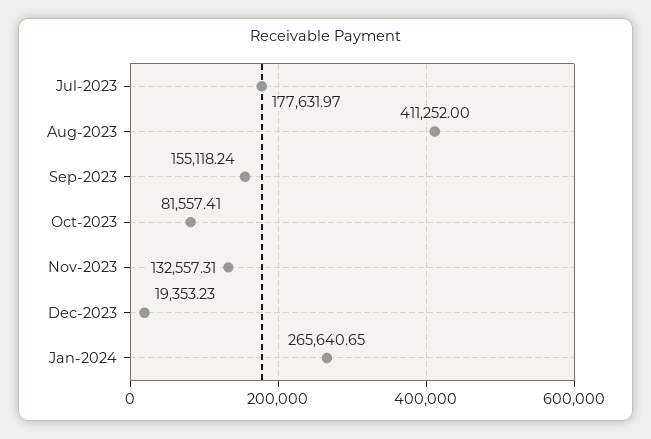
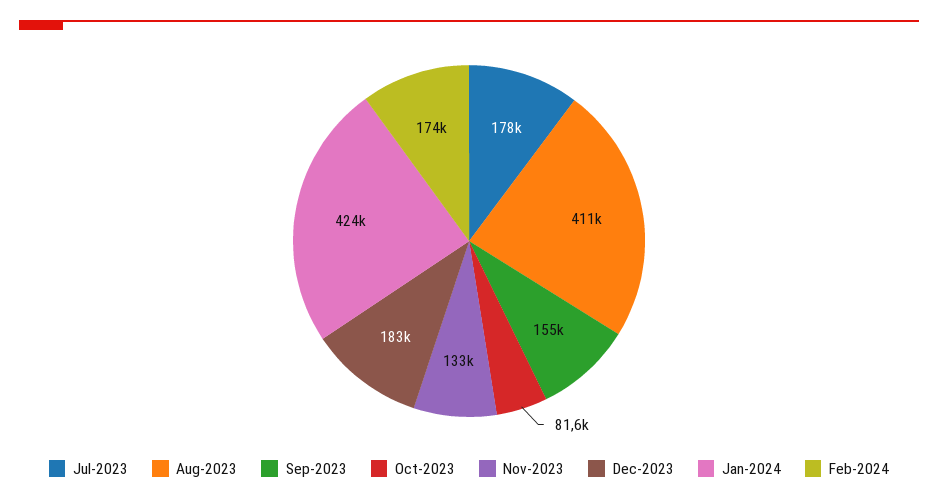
Dec-2023: 19353.23 -> 183000
Jan-2024: 265640.65 -> 424000
Feb-2024: none -> 174000

